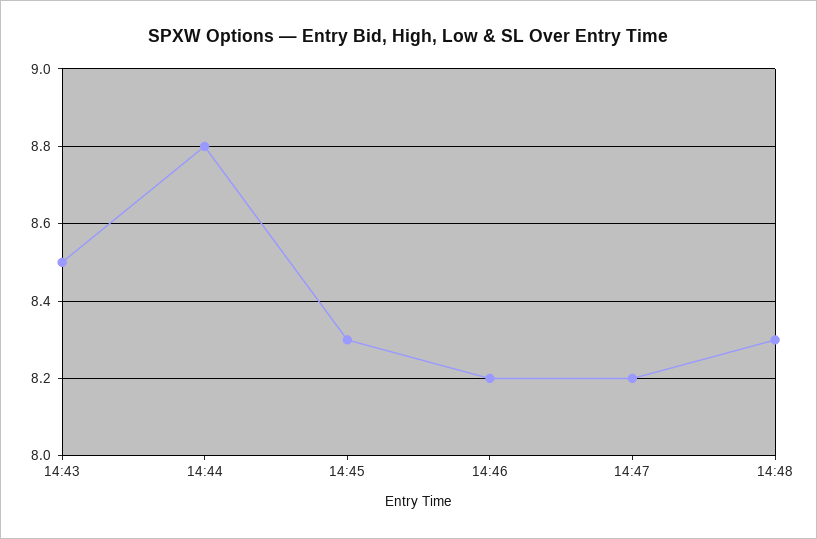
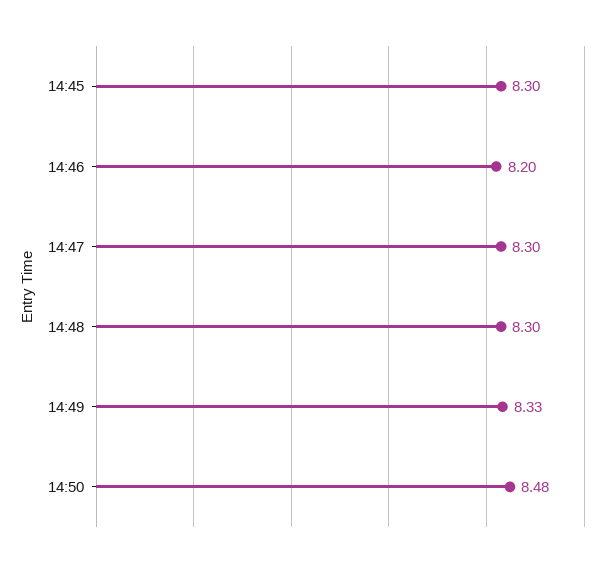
14:43: 8.5 -> none
14:44: 8.8 -> none
14:47: 8.2 -> 8.3
14:49: none -> 8.33
14:50: none -> 8.48

